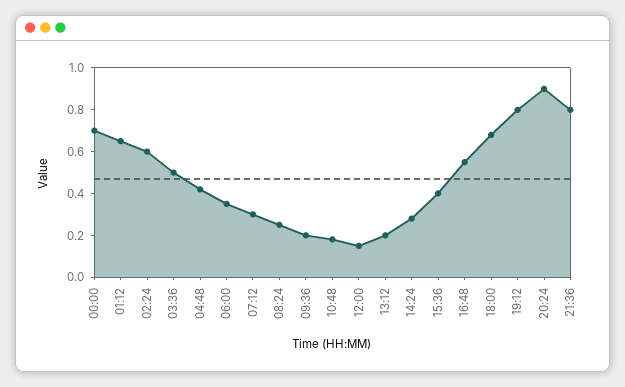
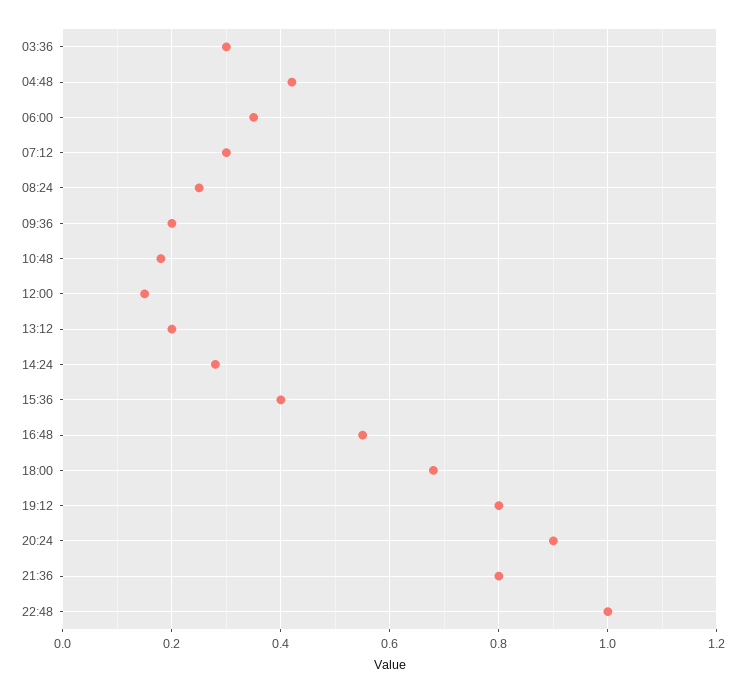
00:00: 0.7 -> none
01:12: 0.65 -> none
02:24: 0.6 -> none
03:36: 0.5 -> 0.3
22:48: none -> 1

